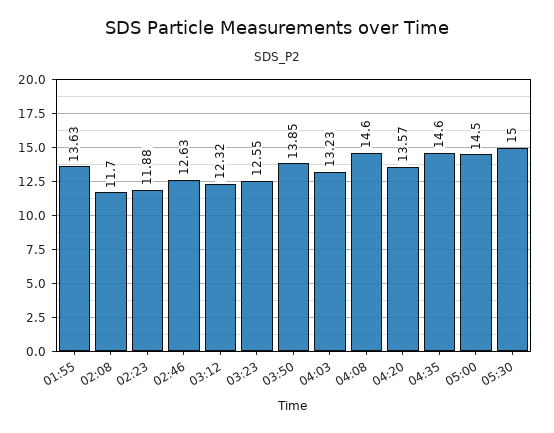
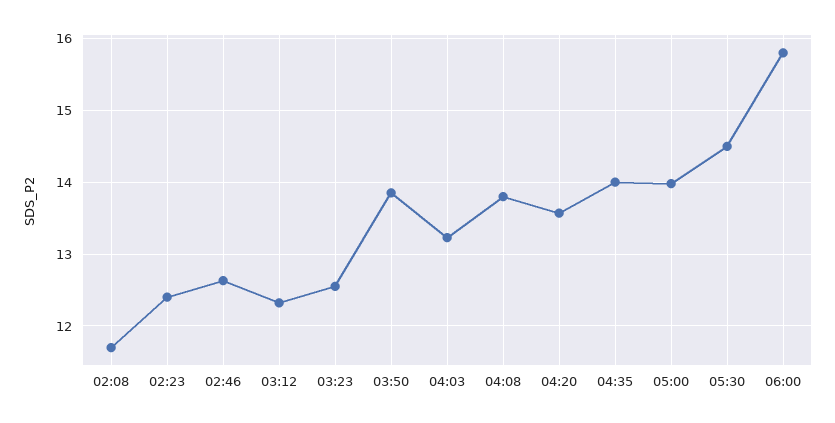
01:55: 13.63 -> none
02:23: 11.88 -> 12.4
04:08: 14.6 -> 13.8
04:35: 14.6 -> 14
05:00: 14.5 -> 14
05:30: 15 -> 14.5
06:00: none -> 15.8

